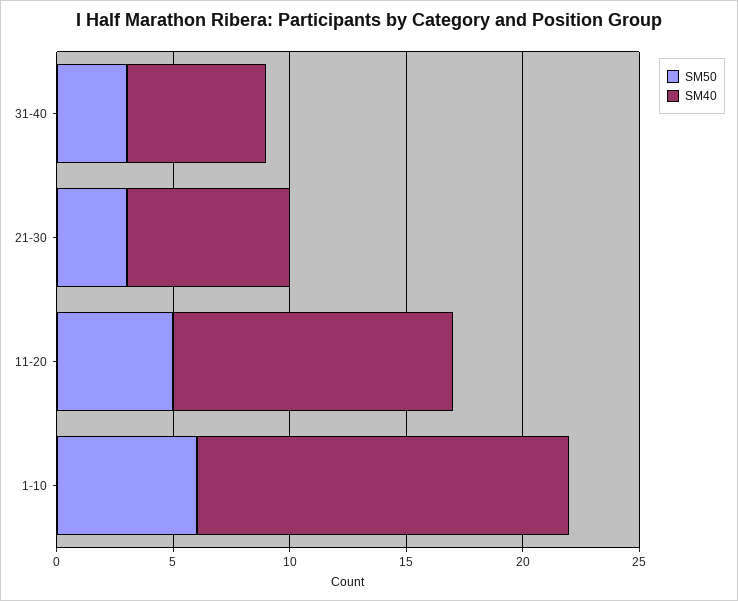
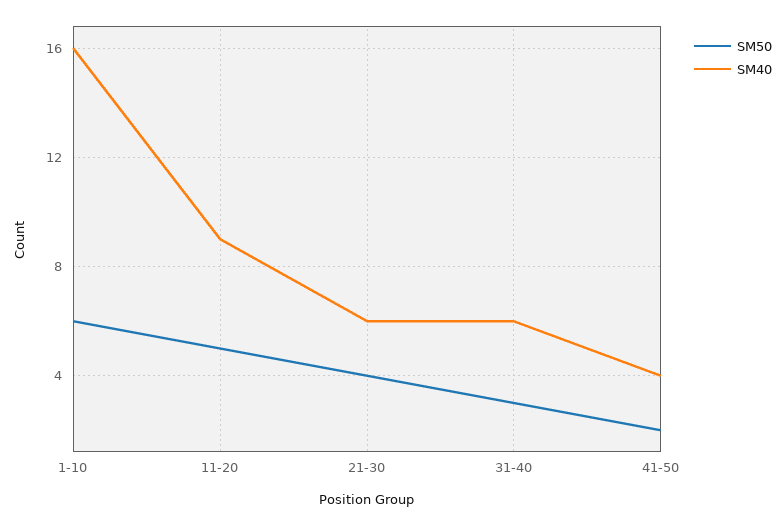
SM50, 21-30: 3 -> 4
SM40, 21-30: 7 -> 6
SM40, 11-20: 12 -> 9
SM50, 41-50: none -> 2
SM40, 41-50: none -> 4

